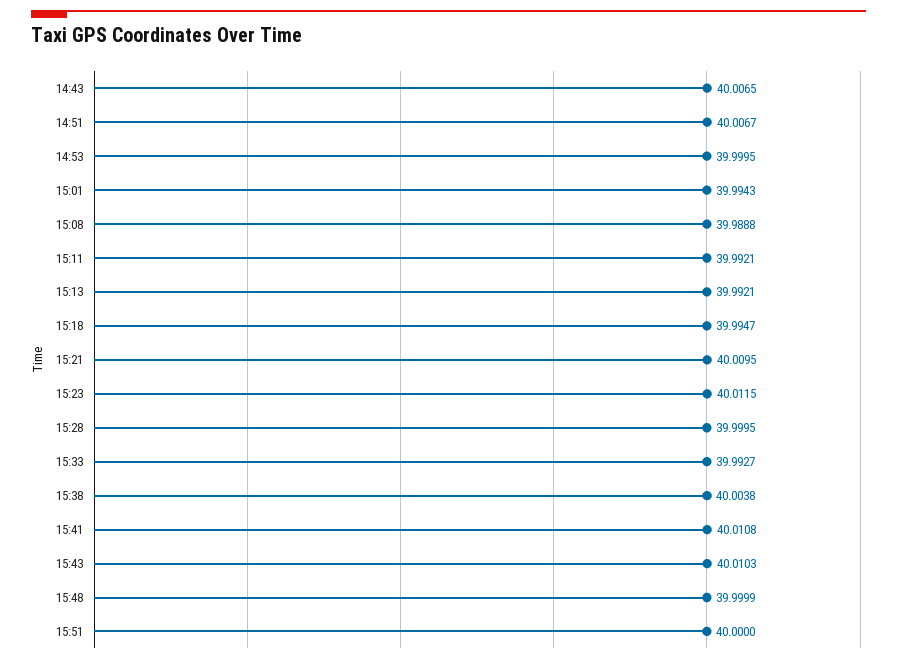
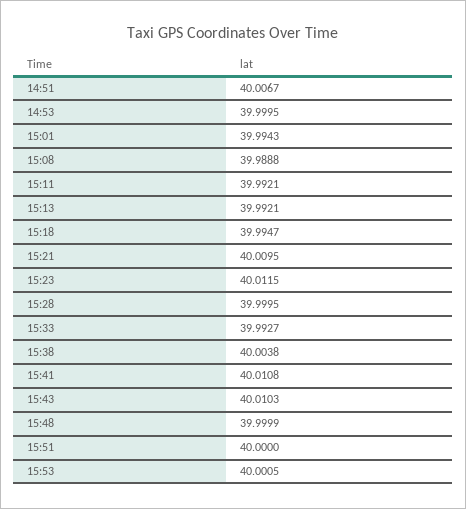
14:43: 40.0065 -> none
15:53: none -> 40.0005

